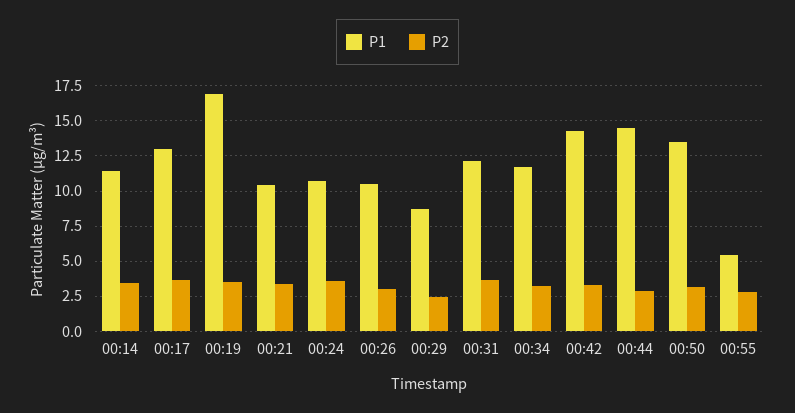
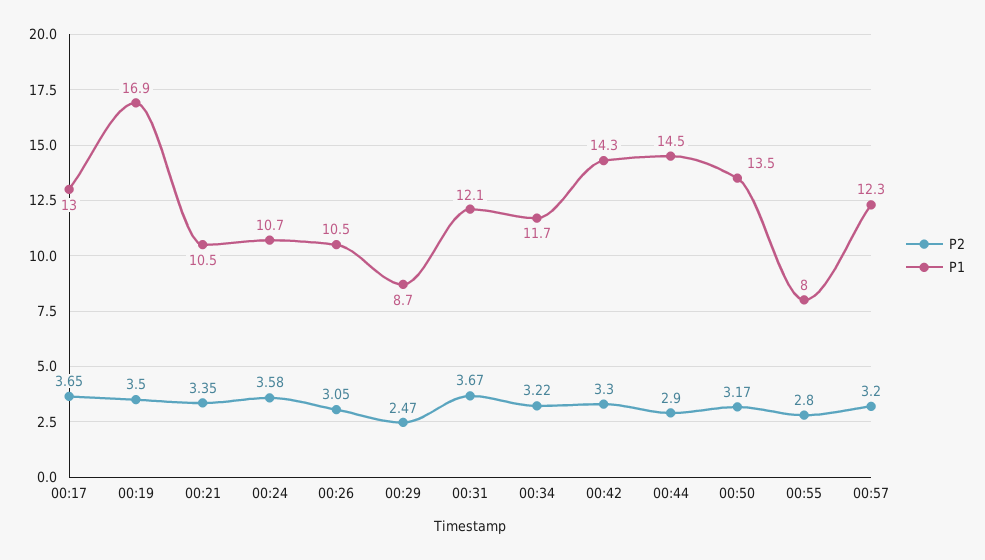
P1, 00:14: 11.5 -> none
P2, 00:14: 3.5 -> none
P1, 00:55: 5.5 -> 8
P2, 00:57: none -> 3.2
P1, 00:57: none -> 12.3

